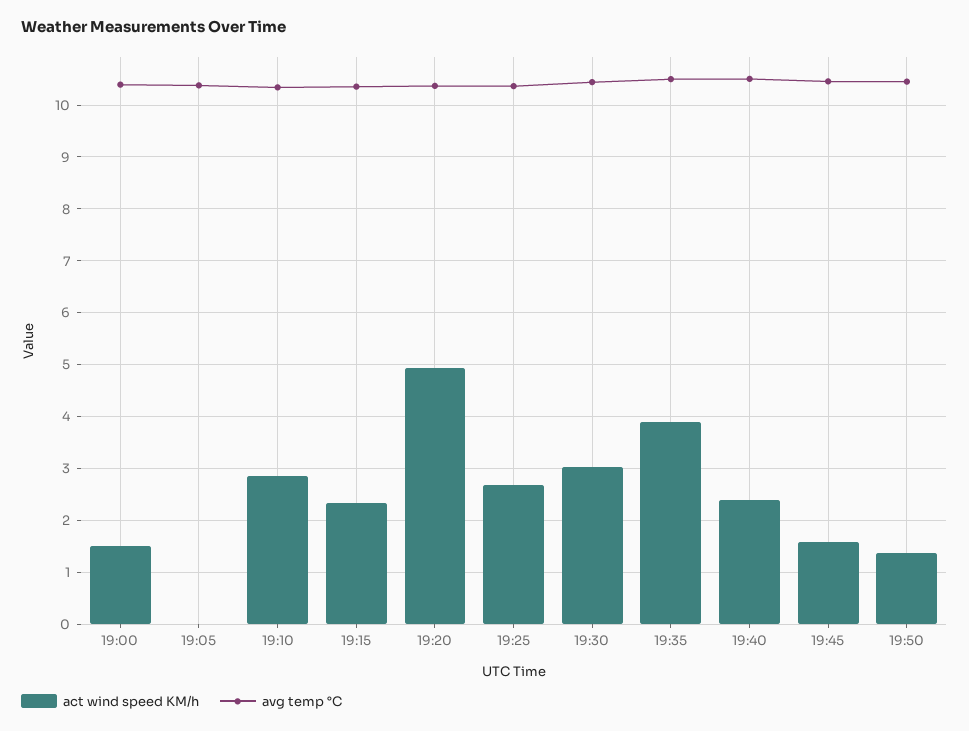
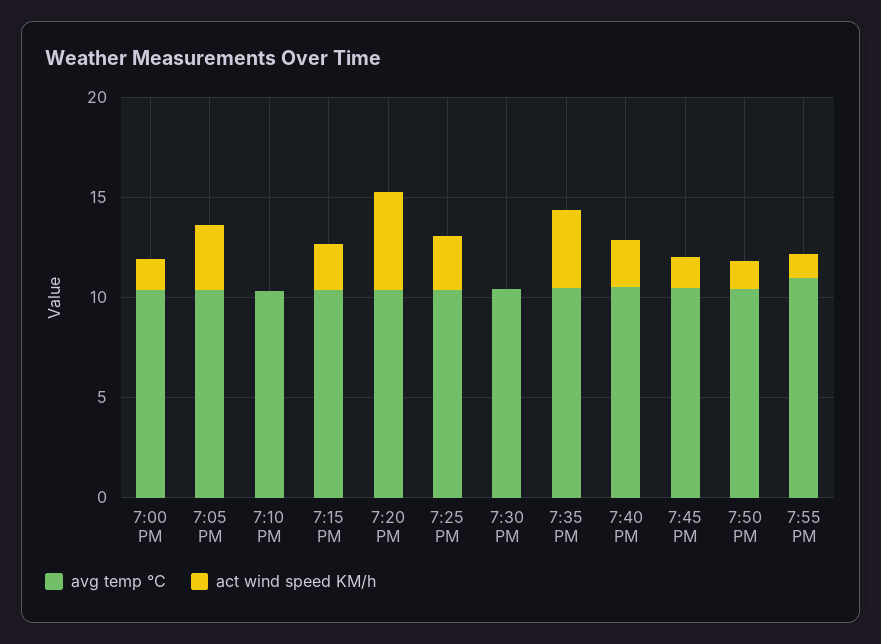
act wind speed KM/h, 19:05: 0 -> 3
act wind speed KM/h, 19:10: 2.8 -> 0
act wind speed KM/h, 19:30: 3 -> 0
avg temp °C, 7:55 PM: none -> 11
act wind speed KM/h, 7:55 PM: none -> 1

